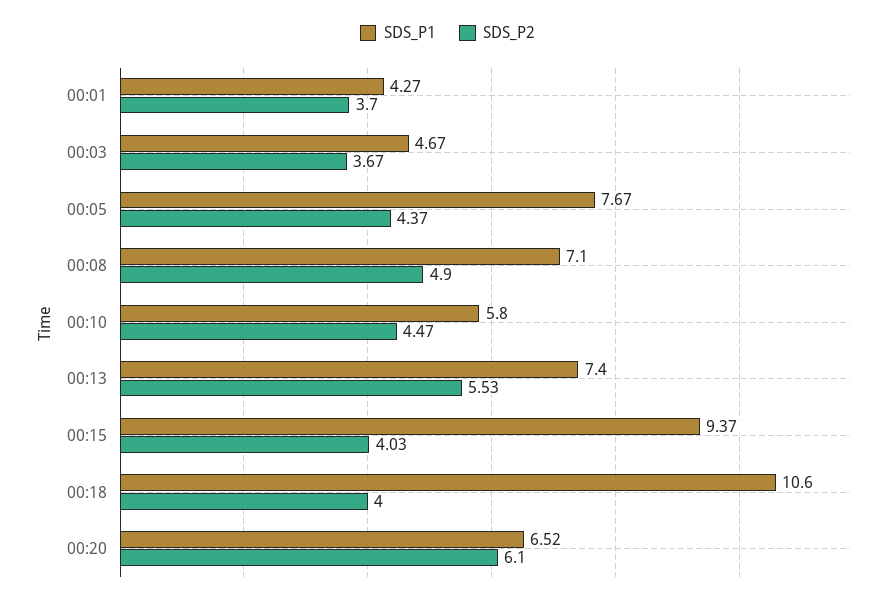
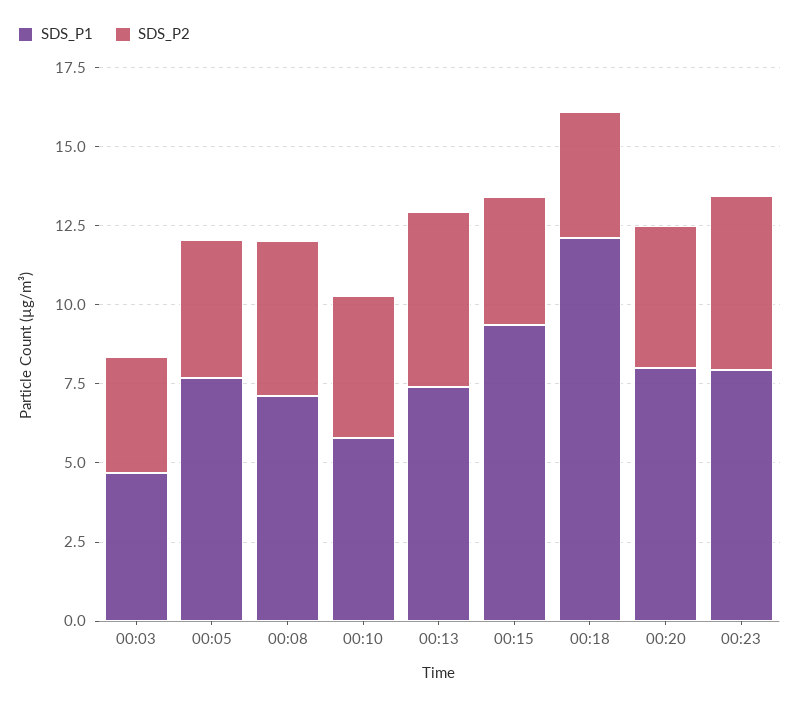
SDS_P1, 00:01: 4.27 -> none
SDS_P2, 00:01: 3.7 -> none
SDS_P1, 00:18: 10.6 -> 12
SDS_P1, 00:20: 6.52 -> 8
SDS_P2, 00:20: 6.1 -> 4.5
SDS_P1, 00:23: none -> 8
SDS_P2, 00:23: none -> 5.5

